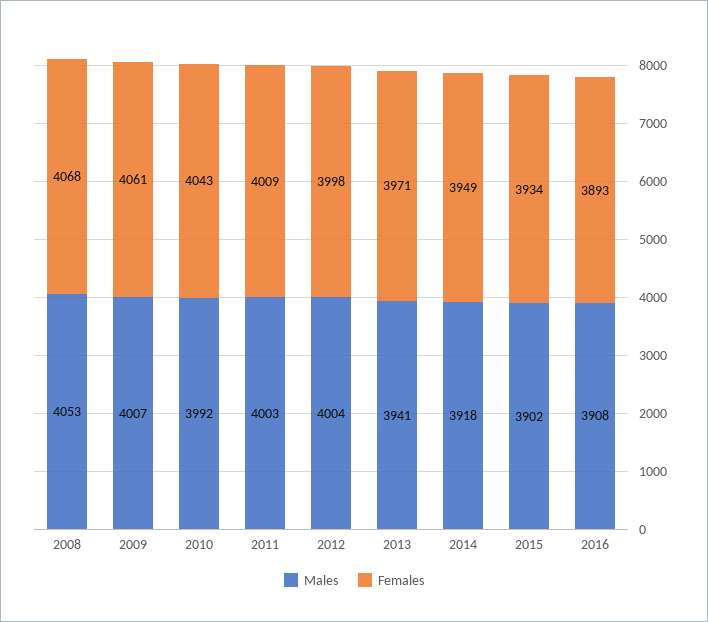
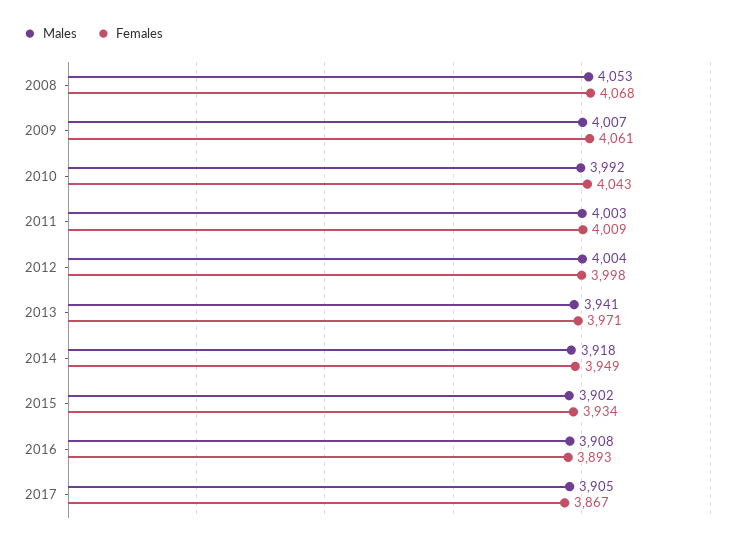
Males, 2017: none -> 3905
Females, 2017: none -> 3867

